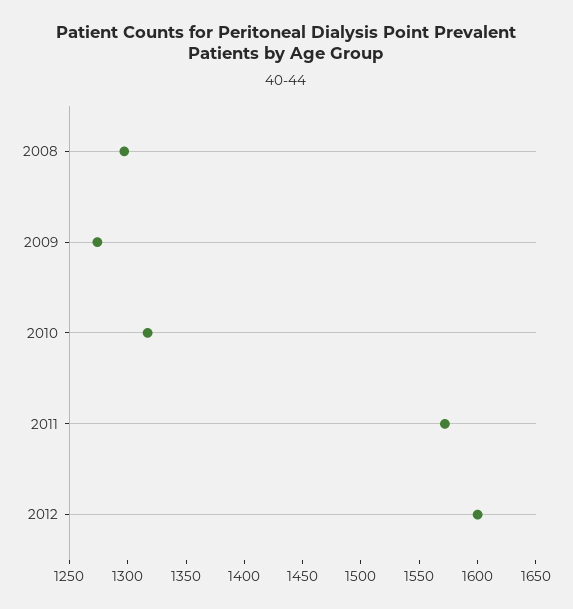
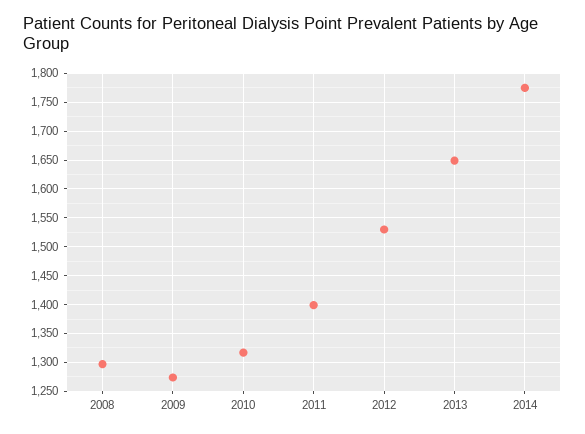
2011: 1570 -> 1400
2012: 1600 -> 1525
2013: none -> 1650
2014: none -> 1775

